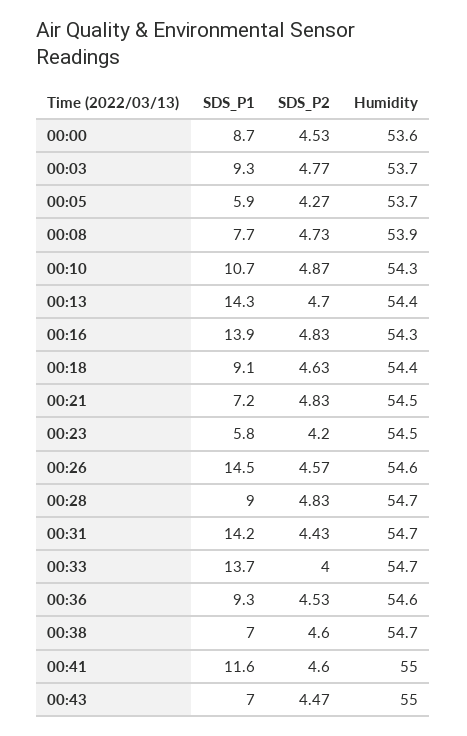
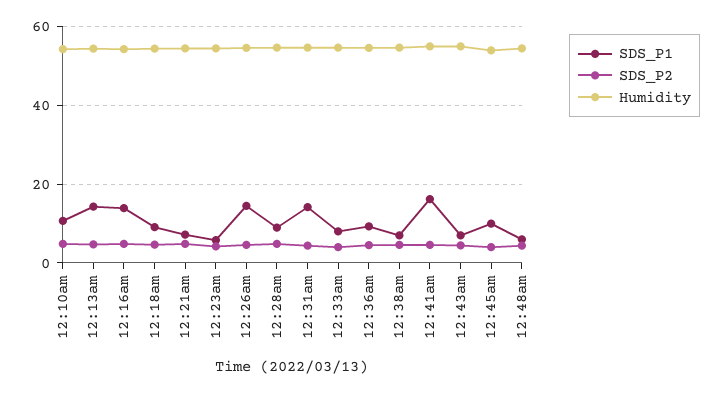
SDS_P1, 00:00: 8.7 -> none
SDS_P2, 00:00: 4.53 -> none
Humidity, 00:00: 53.6 -> none
SDS_P1, 00:03: 9.3 -> none
SDS_P2, 00:03: 4.77 -> none
Humidity, 00:03: 53.7 -> none
SDS_P1, 00:05: 5.9 -> none
SDS_P2, 00:05: 4.27 -> none
Humidity, 00:05: 53.7 -> none
SDS_P1, 00:08: 7.7 -> none
SDS_P2, 00:08: 4.73 -> none
Humidity, 00:08: 53.9 -> none
SDS_P1, 00:33: 13.7 -> 8
SDS_P1, 00:41: 11.6 -> 16
SDS_P1, 12:45am: none -> 10
SDS_P2, 12:45am: none -> 4
Humidity, 12:45am: none -> 54
SDS_P1, 12:48am: none -> 6
SDS_P2, 12:48am: none -> 4
Humidity, 12:48am: none -> 54

